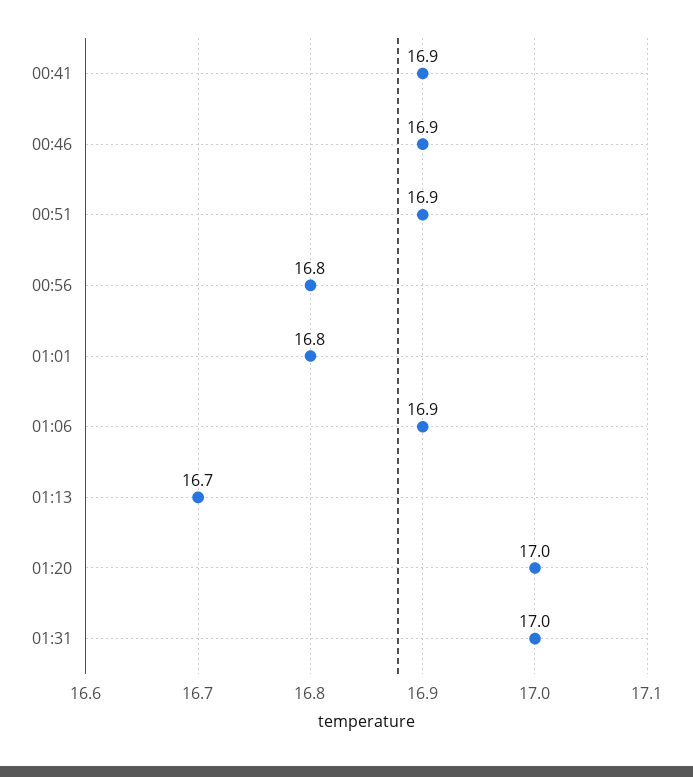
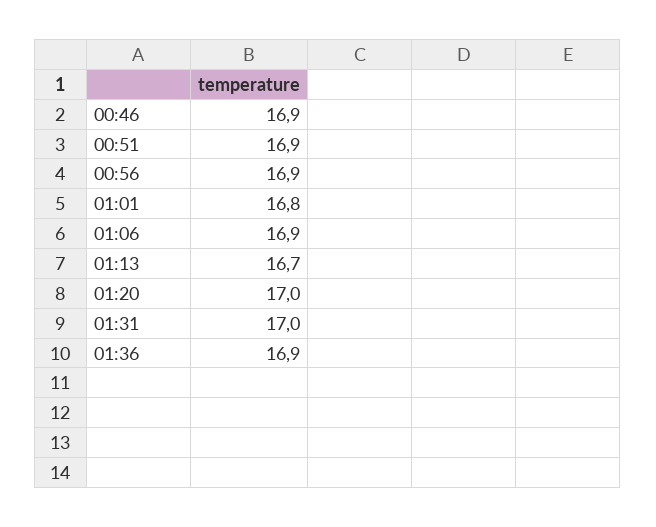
00:41: 16.9 -> none
00:56: 16.8 -> 16.9
01:36: none -> 16.9

